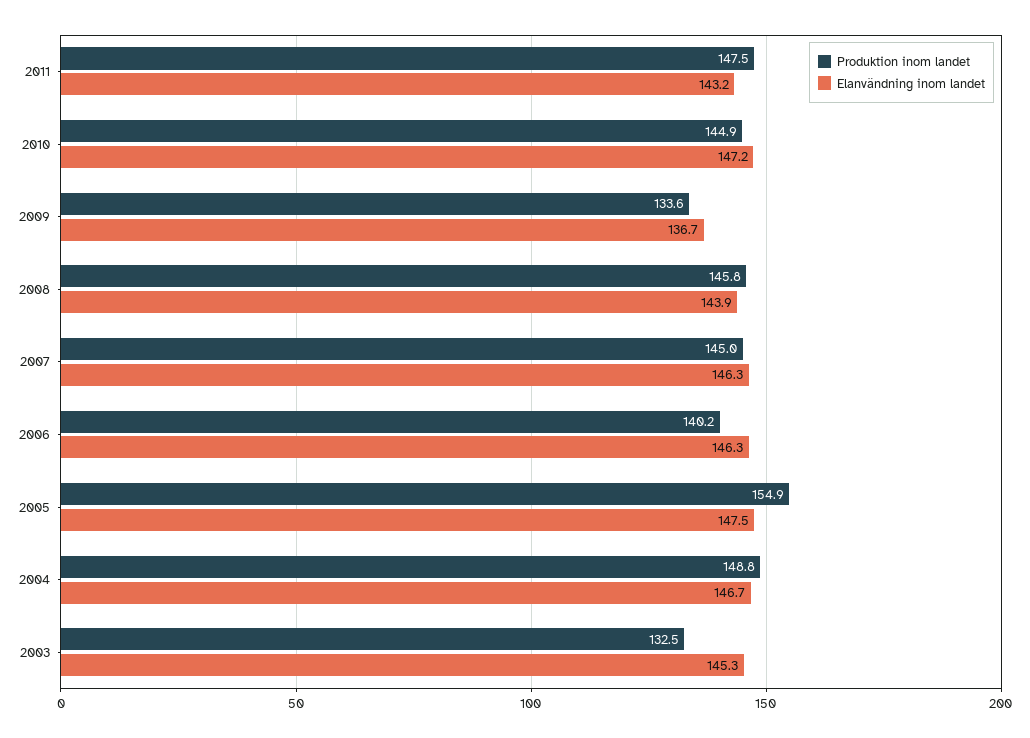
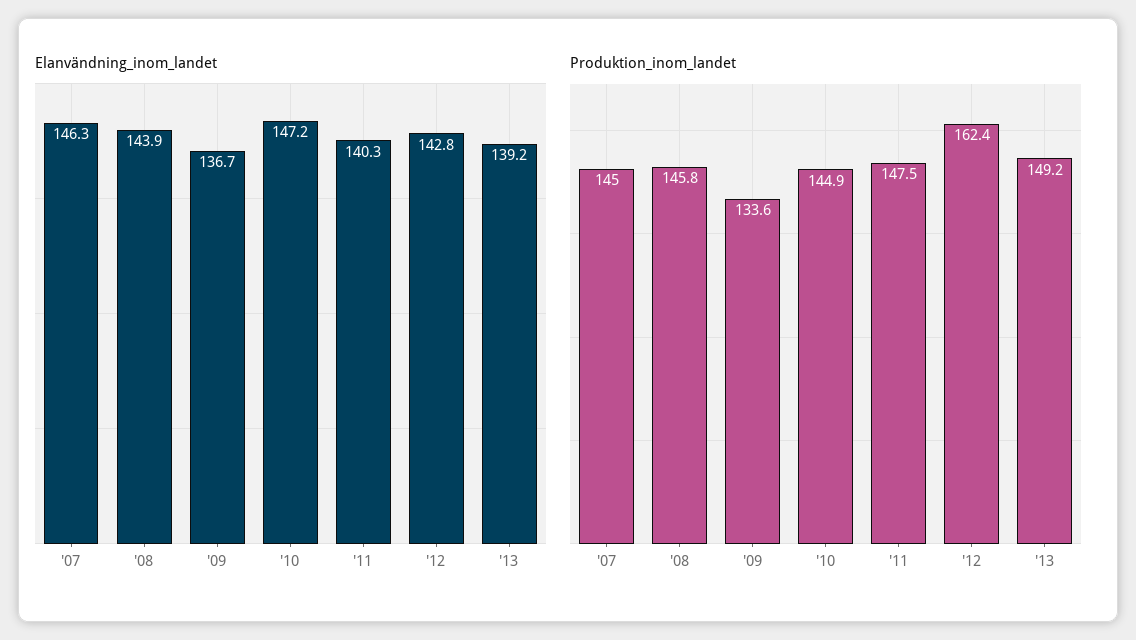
Elanvändning inom landet, 2011: 143.2 -> 140.3
Produktion inom landet, 2006: 140.2 -> none
Elanvändning inom landet, 2006: 146.3 -> none
Produktion inom landet, 2005: 154.9 -> none
Elanvändning inom landet, 2005: 147.5 -> none
Produktion inom landet, 2004: 148.8 -> none
Elanvändning inom landet, 2004: 146.7 -> none
Produktion inom landet, 2003: 132.5 -> none
Elanvändning inom landet, 2003: 145.3 -> none
Elanvändning inom landet, '12: none -> 142.8
Elanvändning inom landet, '13: none -> 139.2
Produktion inom landet, '12: none -> 162.4
Produktion inom landet, '13: none -> 149.2

